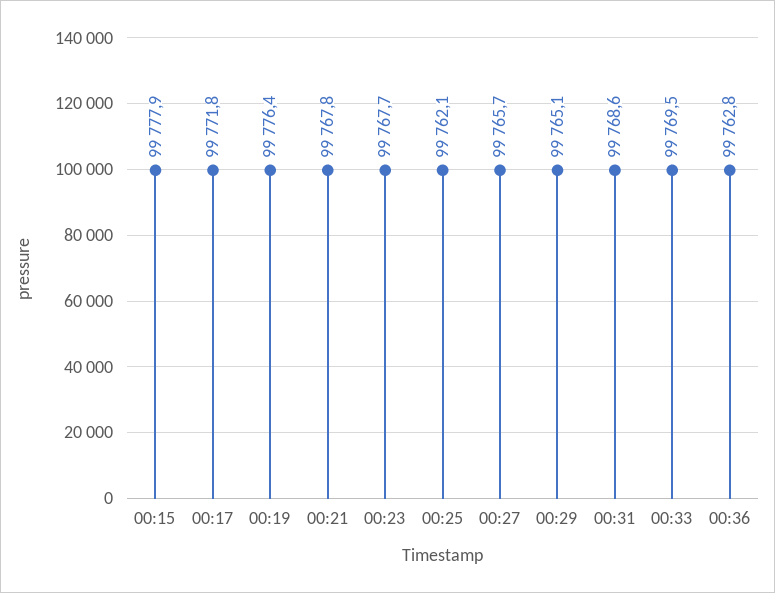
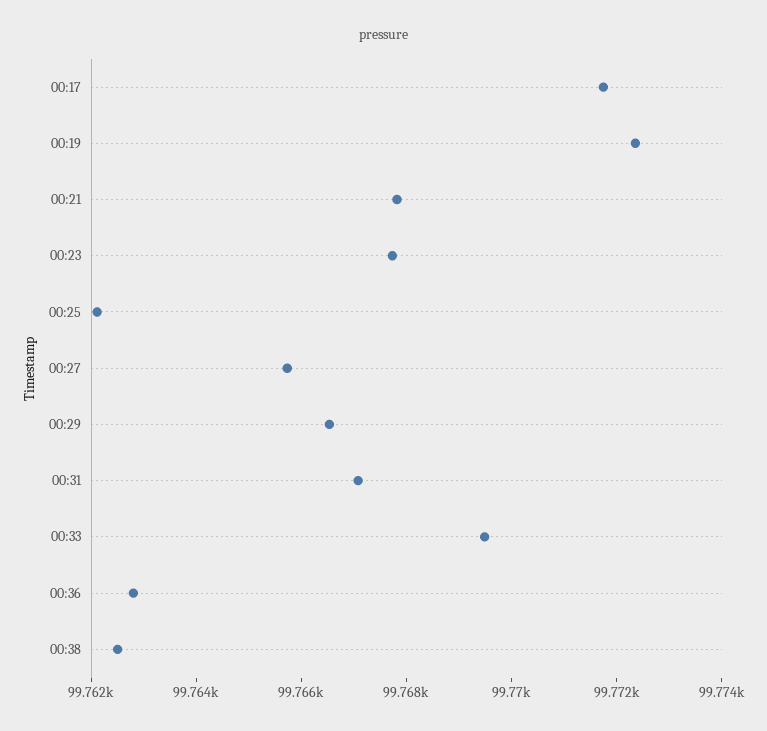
00:15: 99777.9 -> none
00:19: 99776.4 -> 99772.5
00:29: 99765.1 -> 99766.5
00:31: 99768.6 -> 99767
00:38: none -> 99762.5

